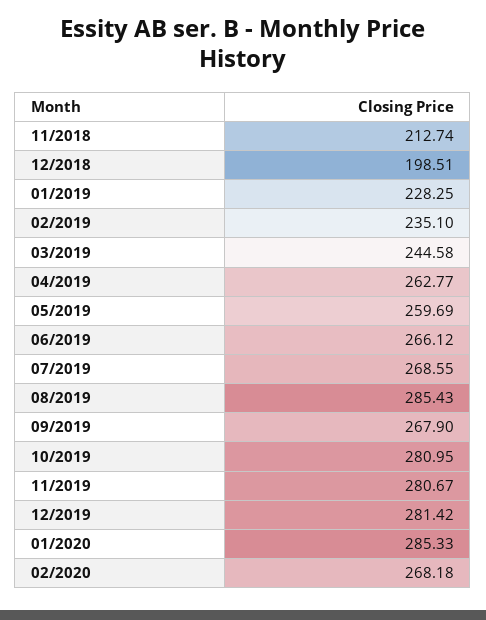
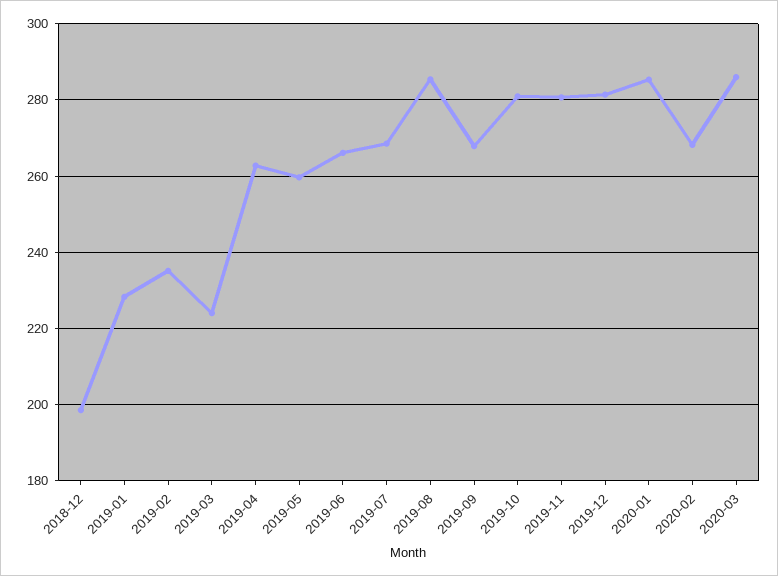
11/2018: 212.74 -> none
03/2019: 244.58 -> 224
2020-03: none -> 286

